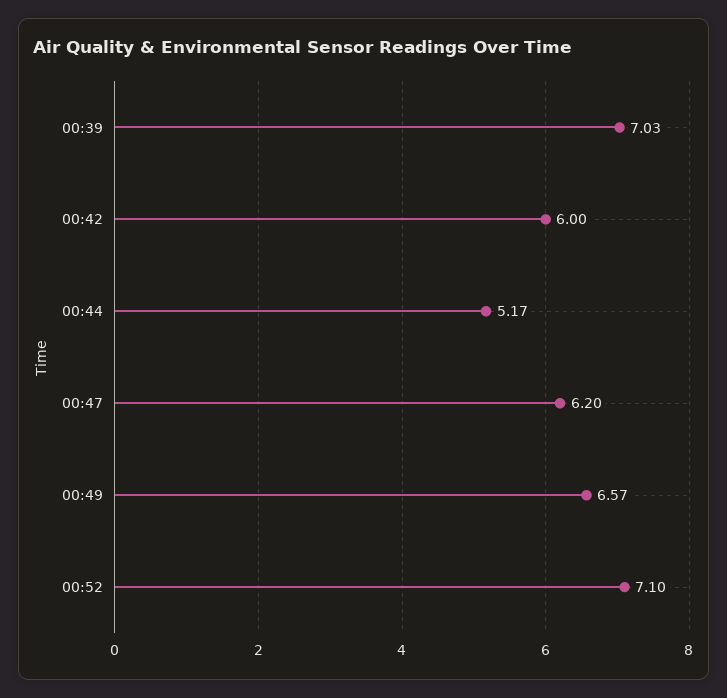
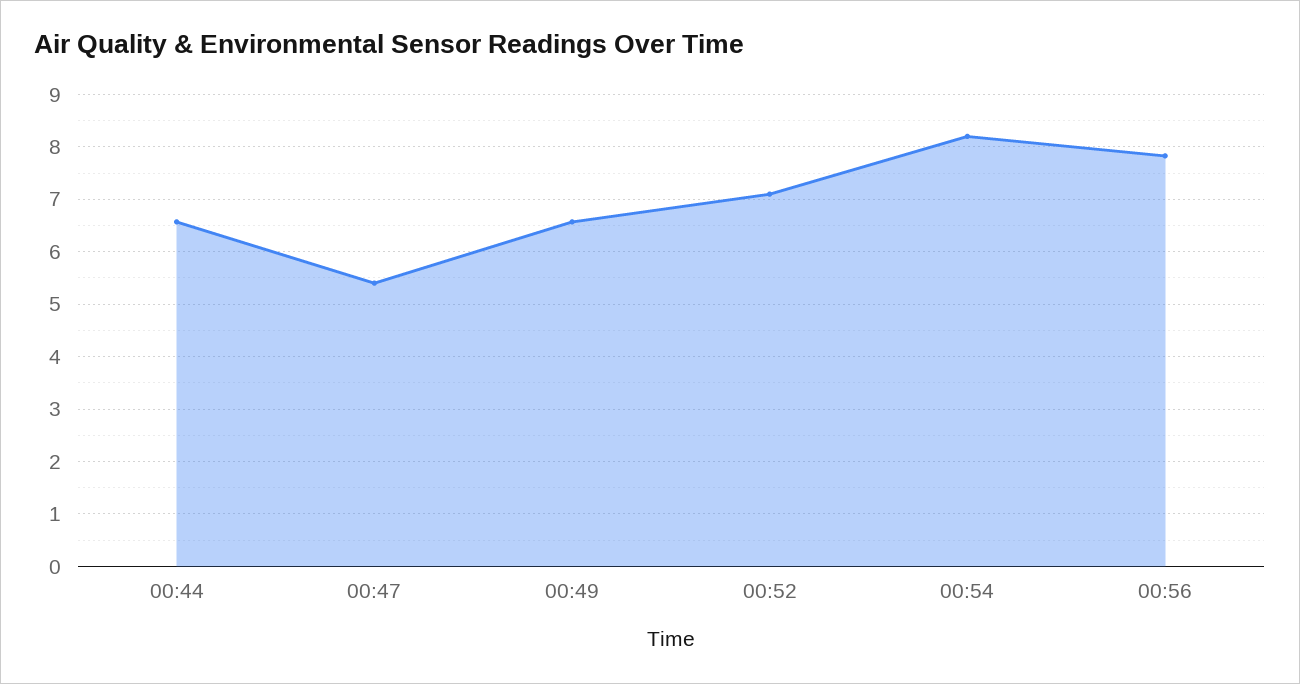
00:39: 7.03 -> none
00:42: 6 -> none
00:44: 5.17 -> 6.6
00:47: 6.2 -> 5.4
00:54: none -> 8.2
00:56: none -> 7.8

